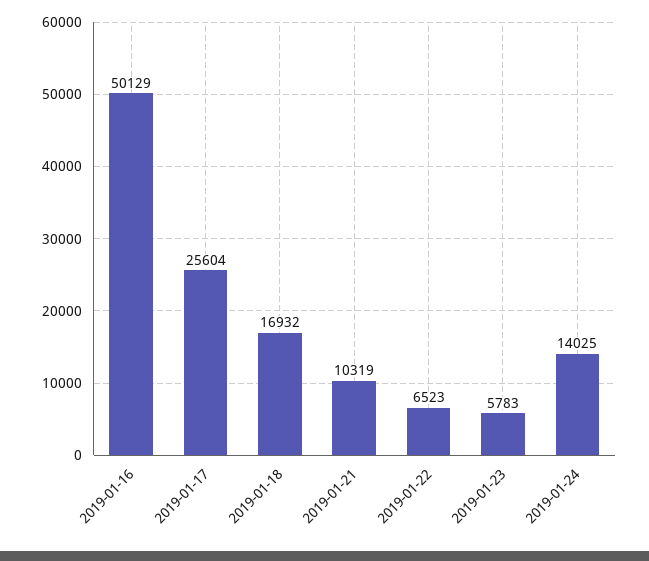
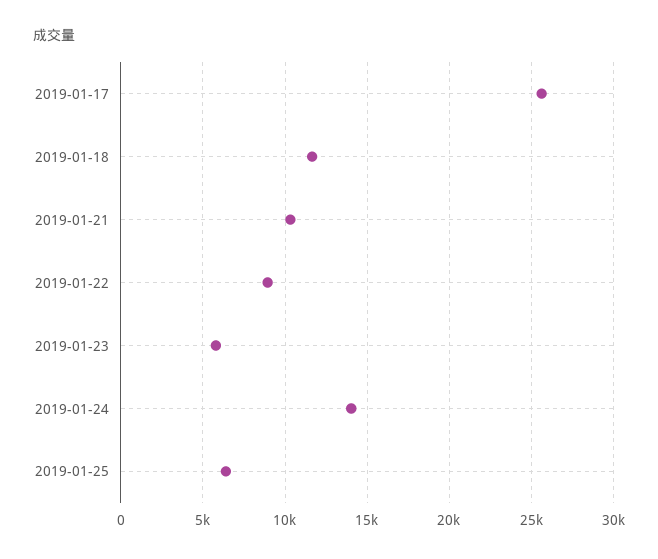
2019-01-16: 50129 -> none
2019-01-18: 16932 -> 11500
2019-01-22: 6523 -> 9000
2019-01-25: none -> 6500

